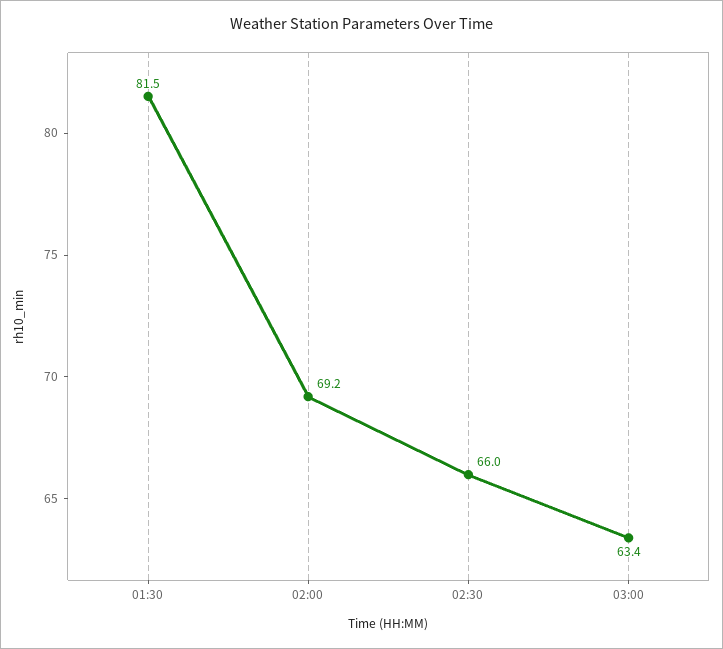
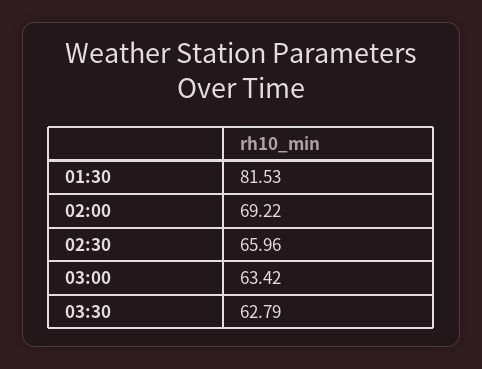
03:30: none -> 62.79

